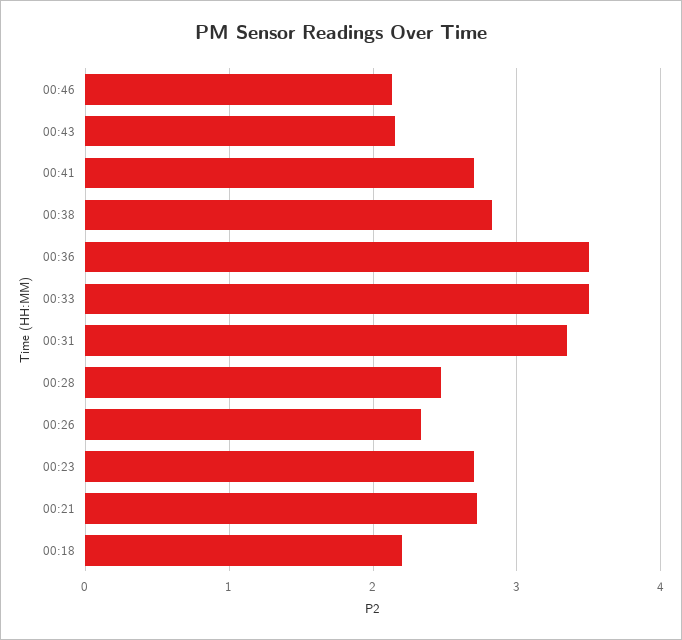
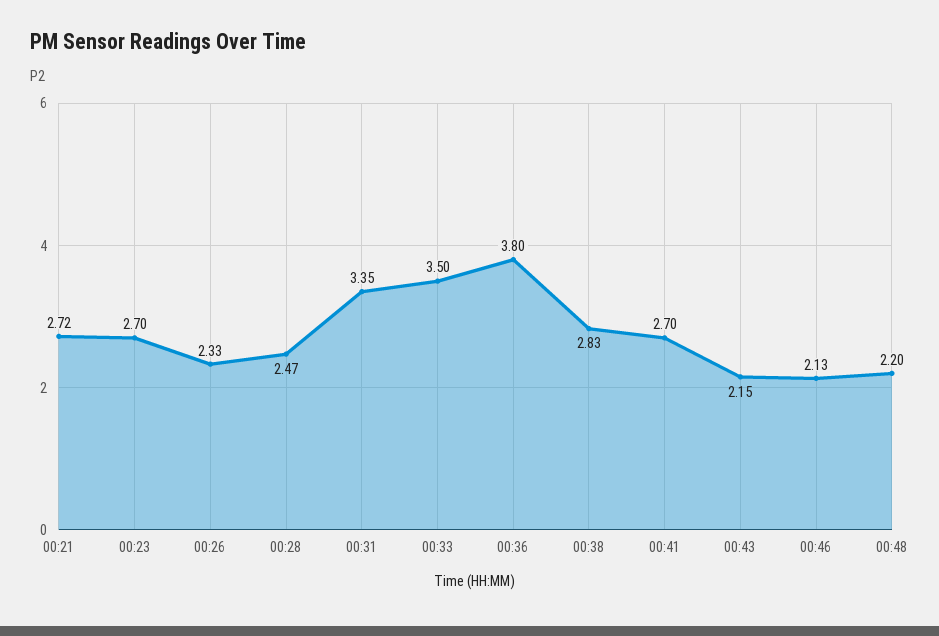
00:36: 3.5 -> 3.8
00:18: 2.2 -> none
00:48: none -> 2.2

